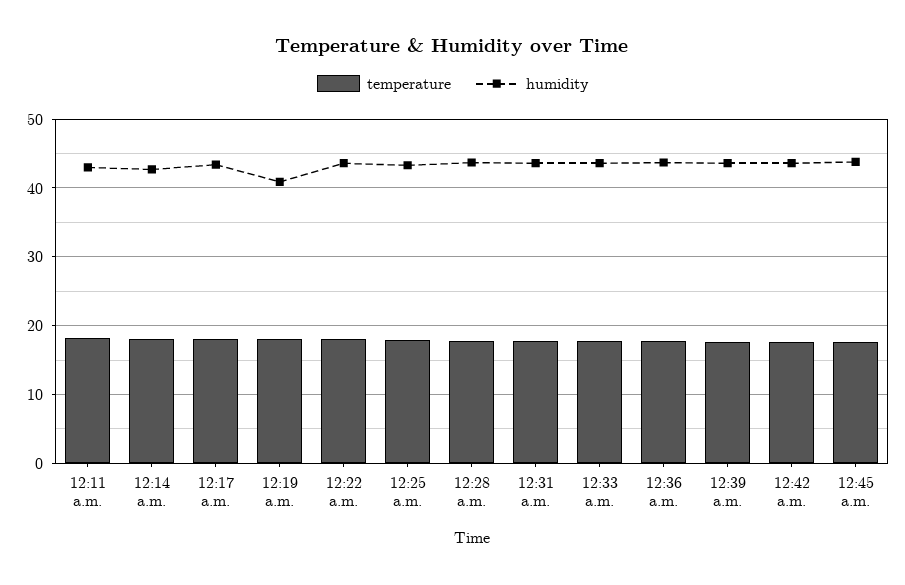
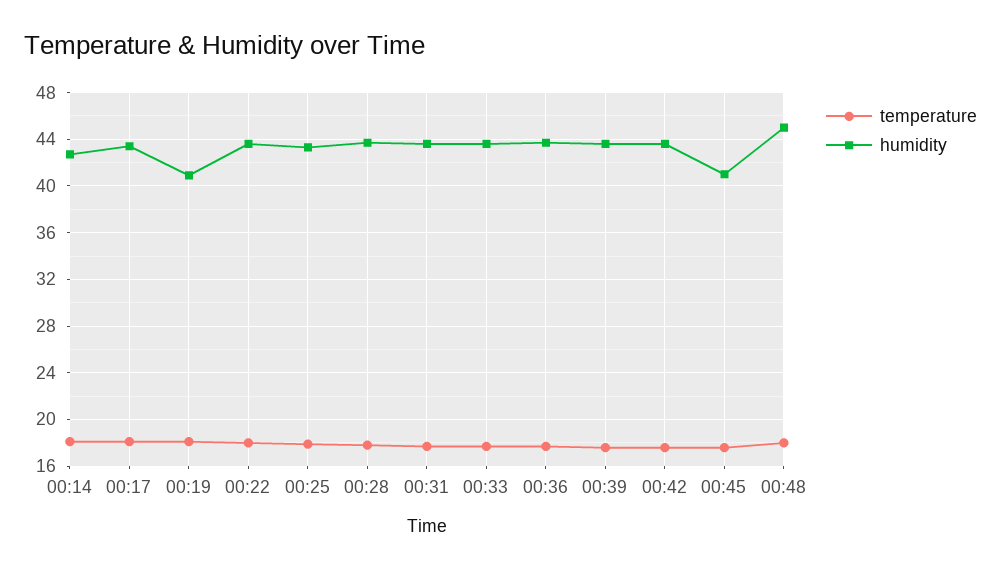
temperature, 12:11 a.m.: 18 -> none
humidity, 12:11 a.m.: 43 -> none
humidity, 12:45 a.m.: 44 -> 41
temperature, 00:48: none -> 18
humidity, 00:48: none -> 45

